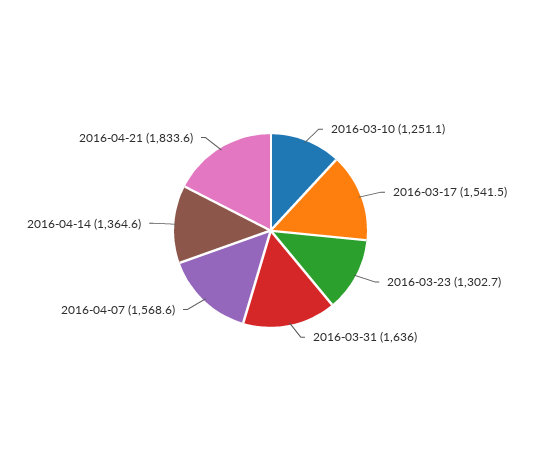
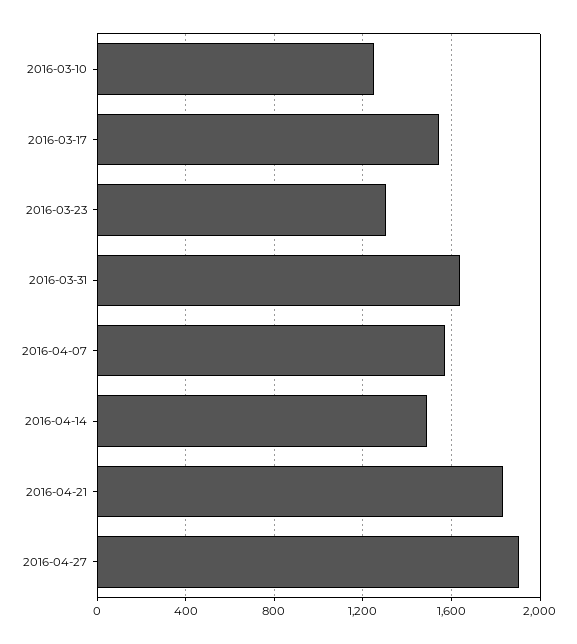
2016-04-14: 1364.6 -> 1500
2016-04-27: none -> 1900

